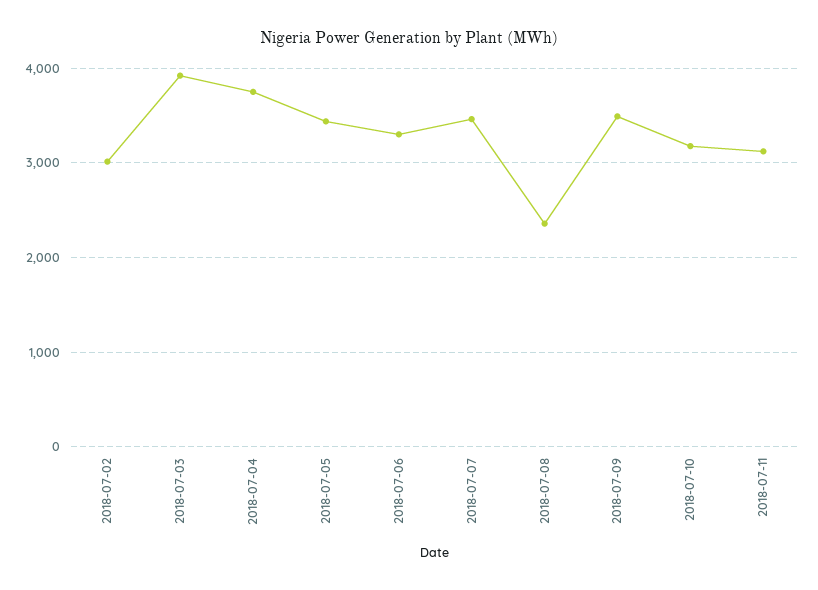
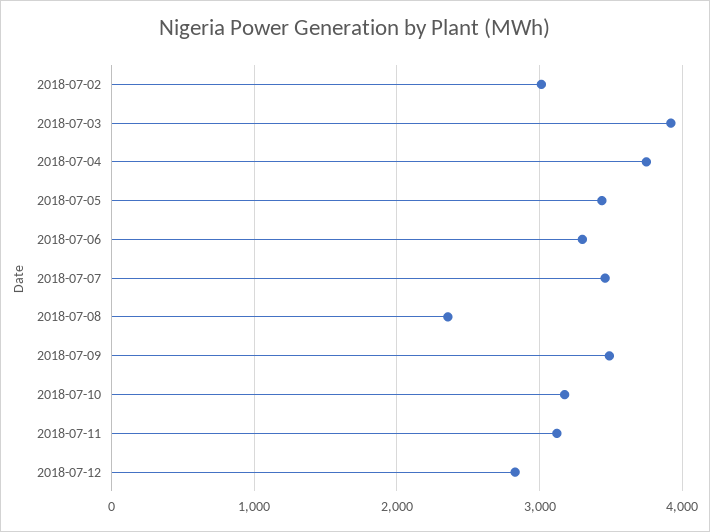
2018-07-12: none -> 2800

